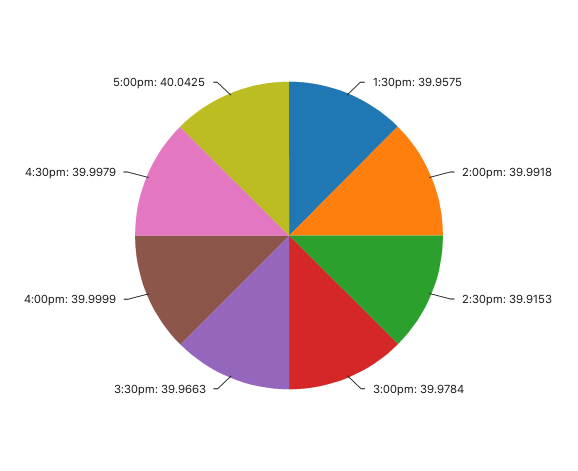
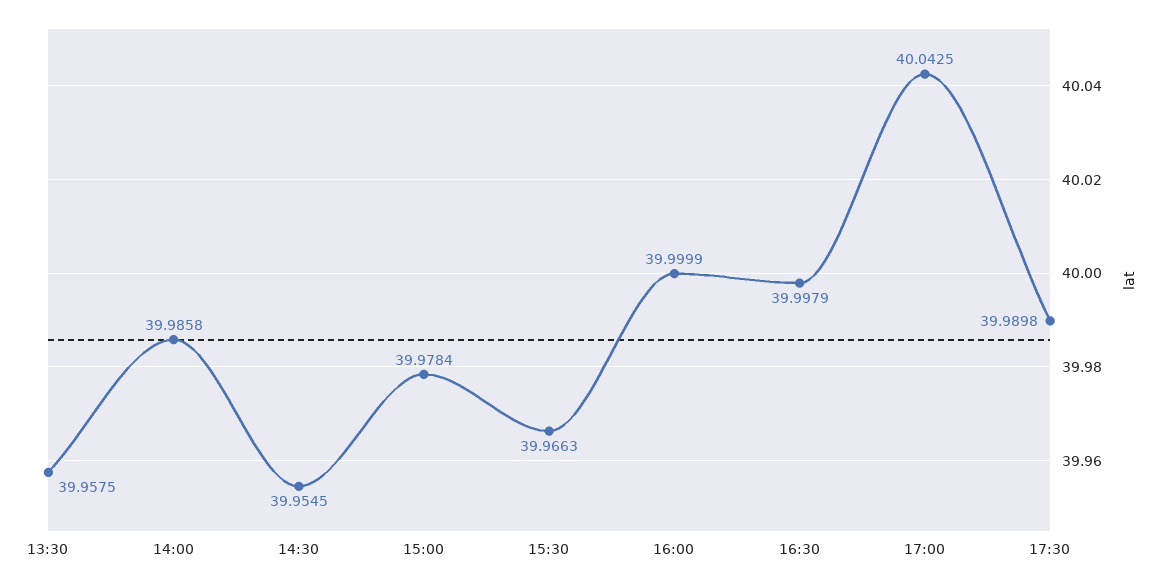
2:00pm: 39.9918 -> 39.9858
2:30pm: 39.9153 -> 39.9545
17:30: none -> 39.9898

